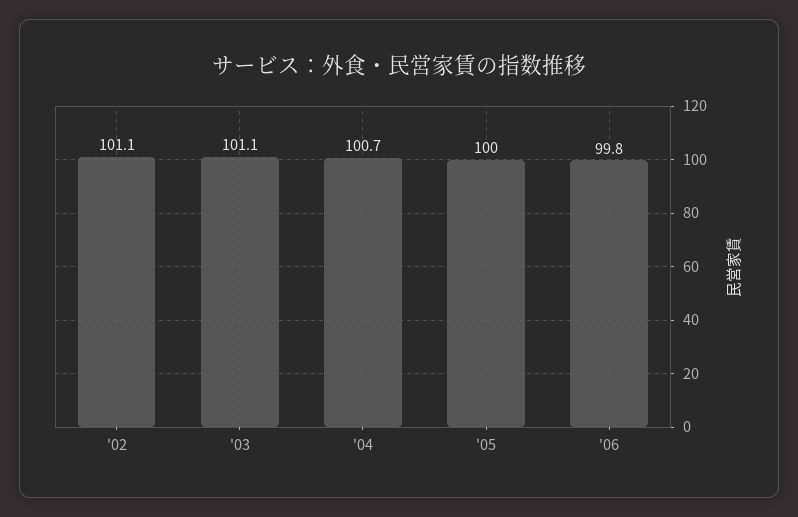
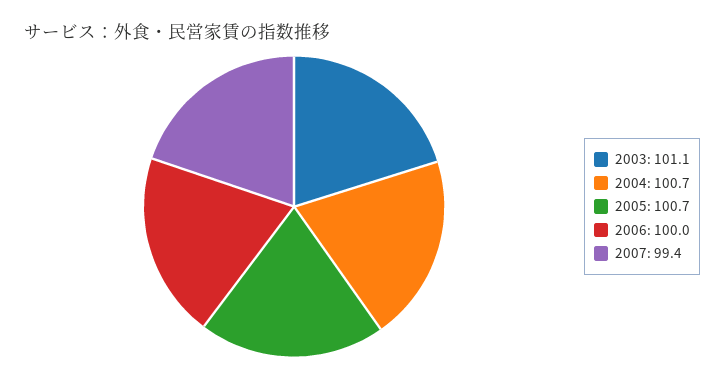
'02: 101.1 -> none
'05: 100 -> 100.7
'06: 99.8 -> 100
2007: none -> 99.4

